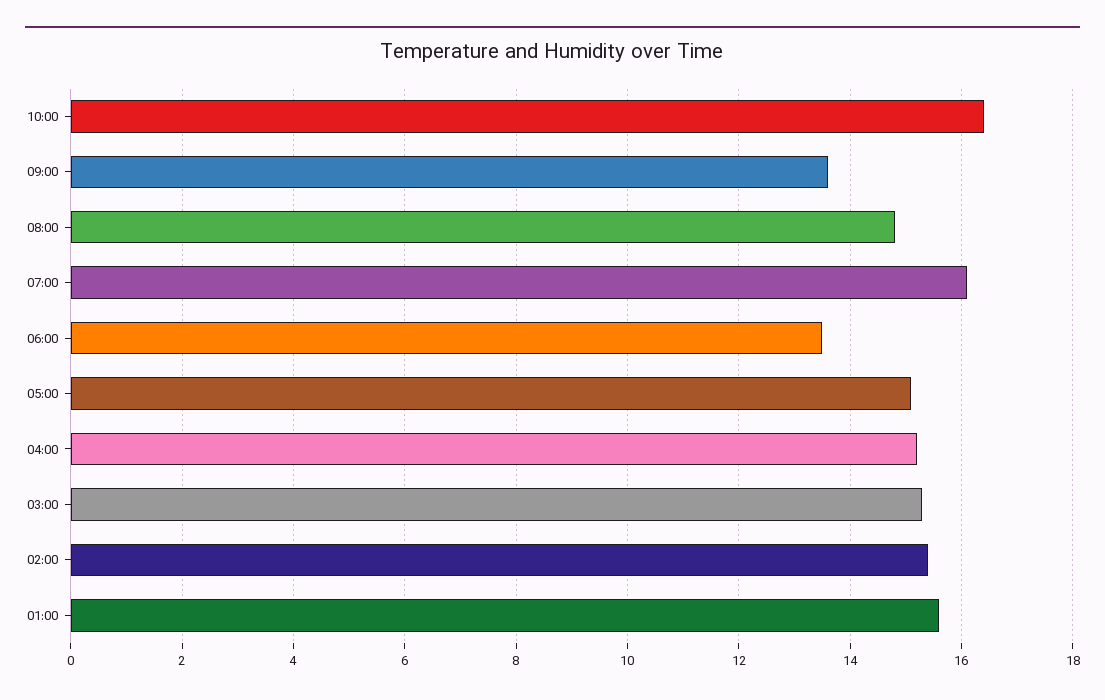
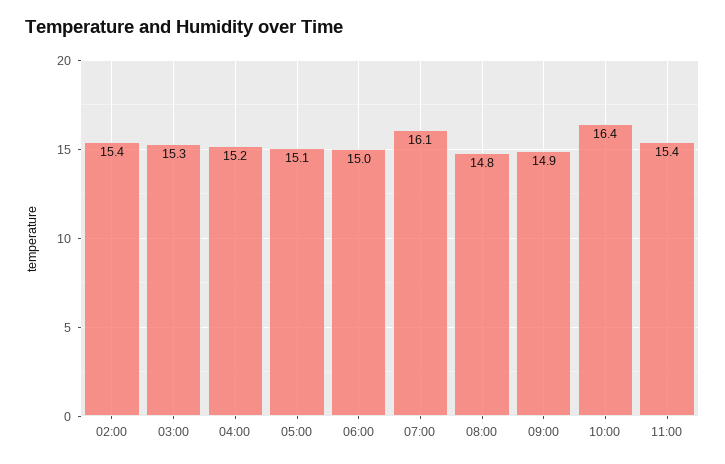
09:00: 13.5 -> 14.9
06:00: 13.5 -> 15
01:00: 15.5 -> none
11:00: none -> 15.4

